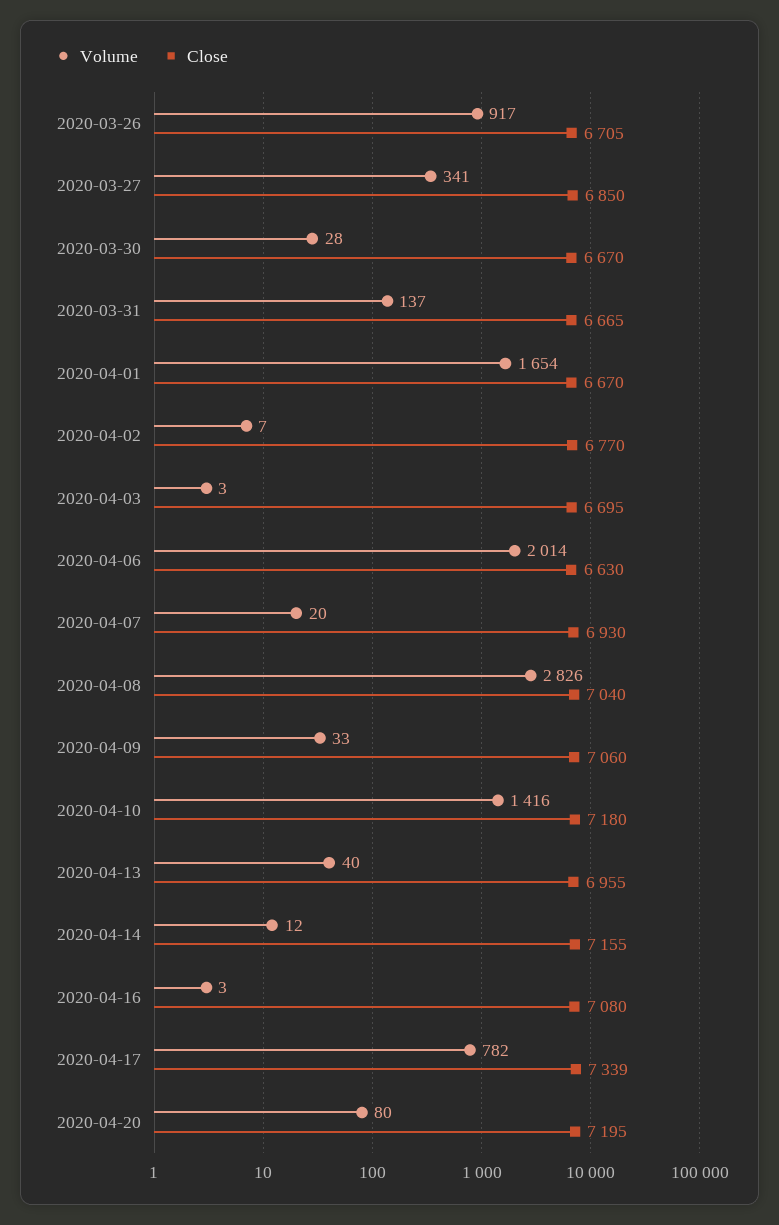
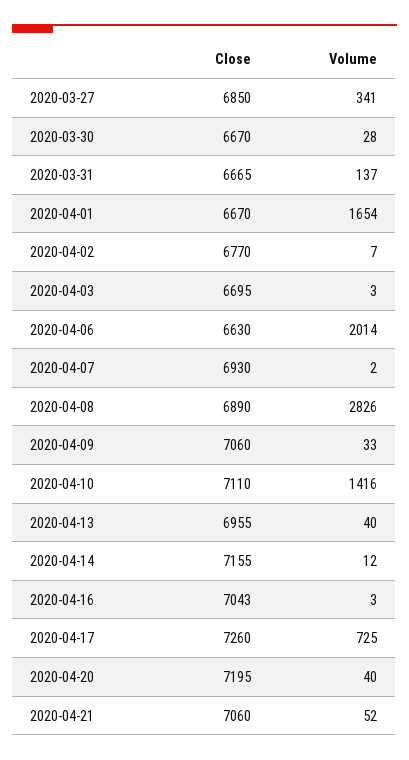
Volume, 2020-03-26: 917 -> none
Close, 2020-03-26: 6705 -> none
Volume, 2020-04-07: 20 -> 2
Close, 2020-04-08: 7040 -> 6890
Close, 2020-04-10: 7180 -> 7110
Close, 2020-04-16: 7080 -> 7043
Volume, 2020-04-17: 782 -> 725
Close, 2020-04-17: 7339 -> 7260
Volume, 2020-04-20: 80 -> 40
Close, 2020-04-21: none -> 7060
Volume, 2020-04-21: none -> 52

